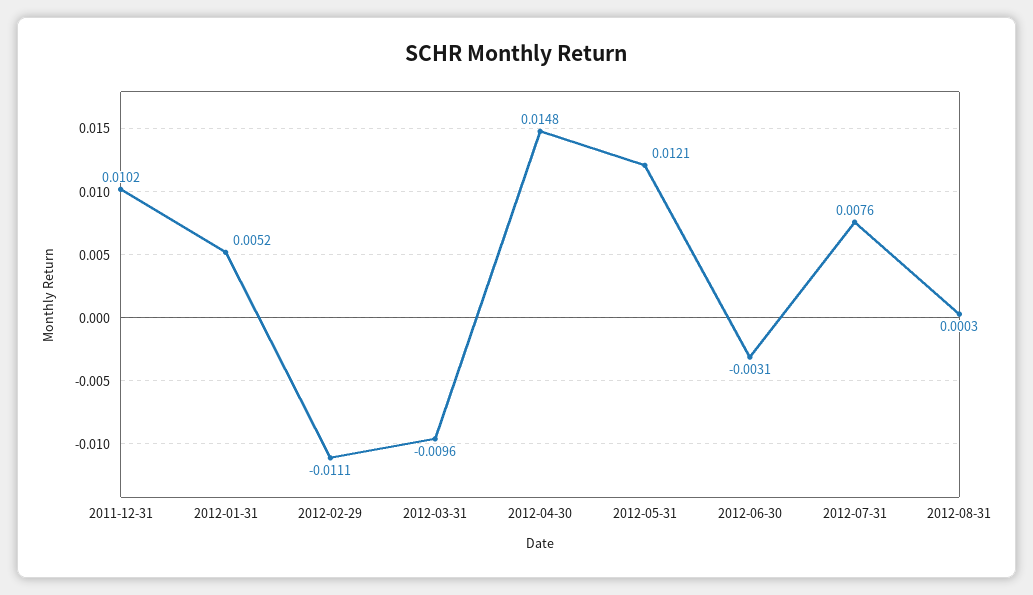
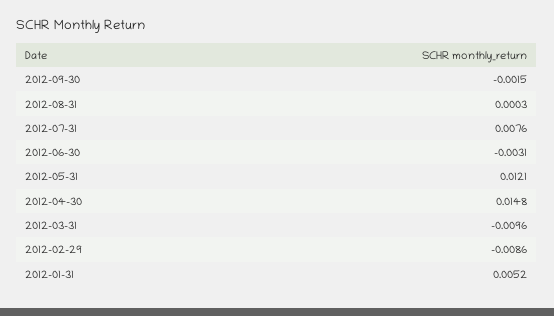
2011-12-31: 0.0102 -> none
2012-02-29: -0.0111 -> -0.0086
2012-09-30: none -> -0.0015

